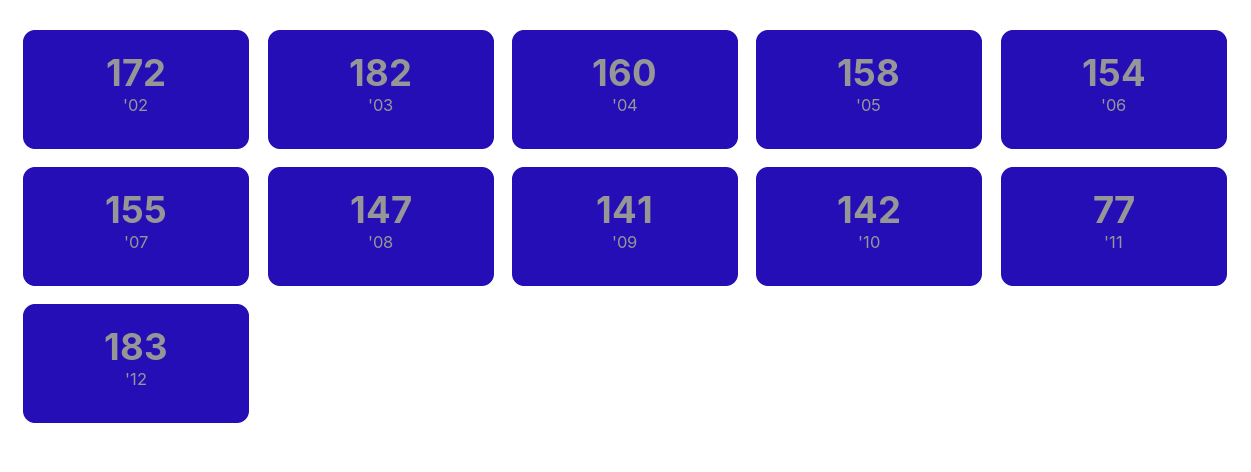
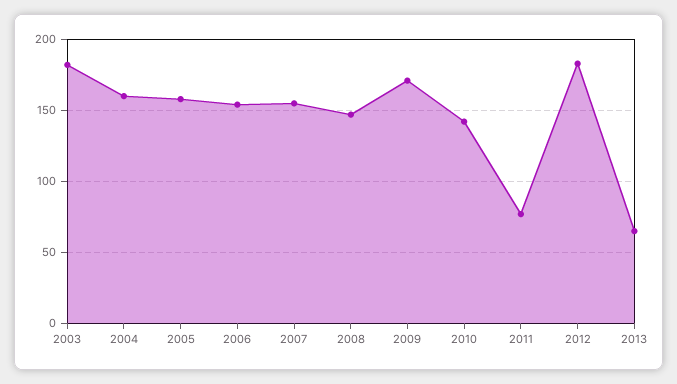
'02: 172 -> none
'09: 141 -> 170
2013: none -> 65

